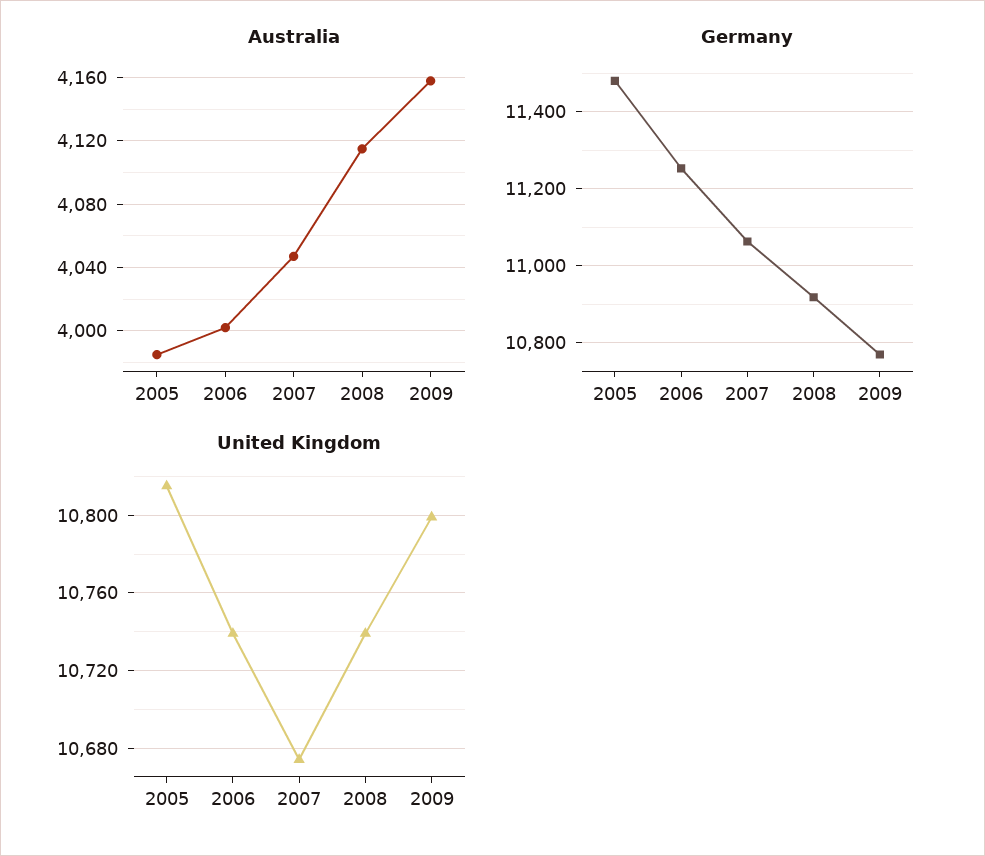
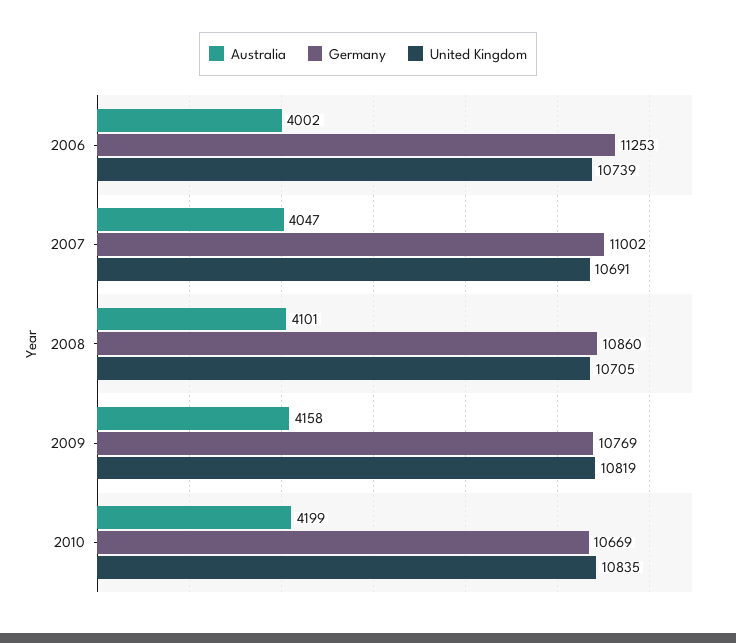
Australia, 2005: 3985 -> none
Australia, 2008: 4115 -> 4101
Germany, 2005: 11480 -> none
Germany, 2007: 11060 -> 11002
Germany, 2008: 10920 -> 10860
United Kingdom, 2005: 10815 -> none
United Kingdom, 2007: 10675 -> 10691
United Kingdom, 2008: 10740 -> 10705
United Kingdom, 2009: 10800 -> 10819
Australia, 2010: none -> 4199
Germany, 2010: none -> 10669
United Kingdom, 2010: none -> 10835

